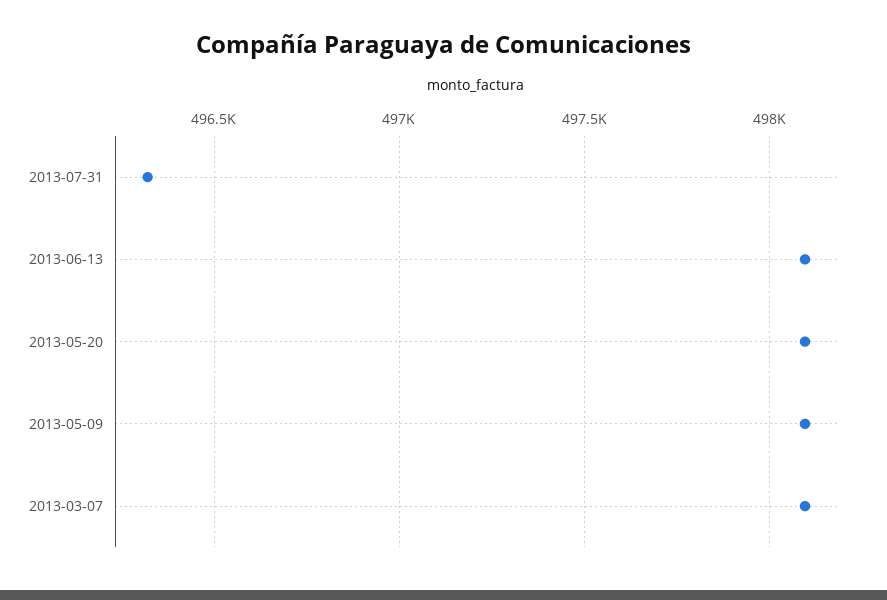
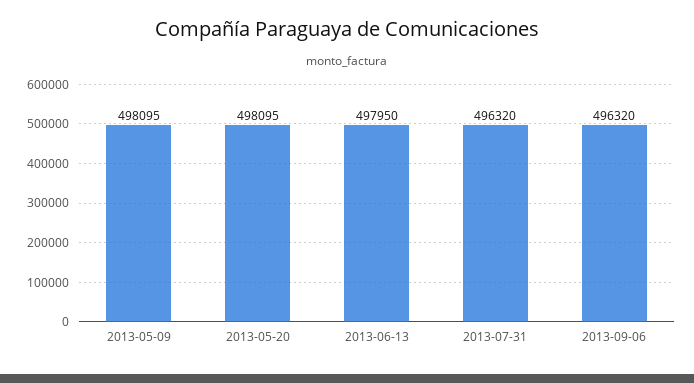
2013-06-13: 498100 -> 497950
2013-03-07: 498100 -> none
2013-09-06: none -> 496320

